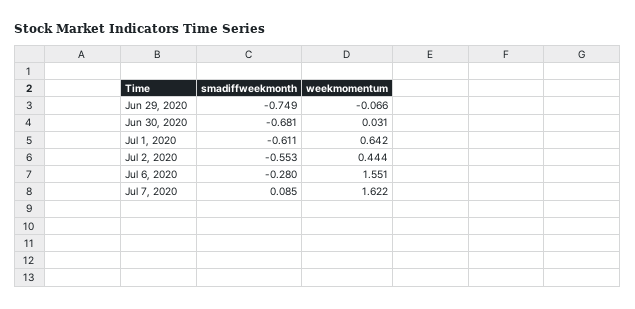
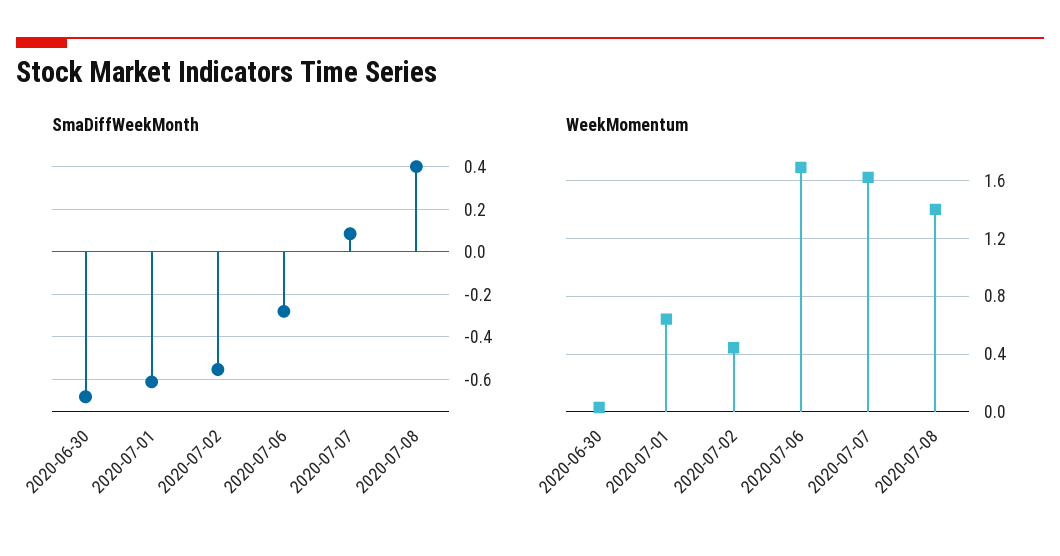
smadiffweekmonth, Jun 29, 2020: -0.749 -> none
weekmomentum, Jun 29, 2020: -0.066 -> none
weekmomentum, Jul 6, 2020: 1.551 -> 1.7
smadiffweekmonth, 2020-07-08: none -> 0.4
weekmomentum, 2020-07-08: none -> 1.4

